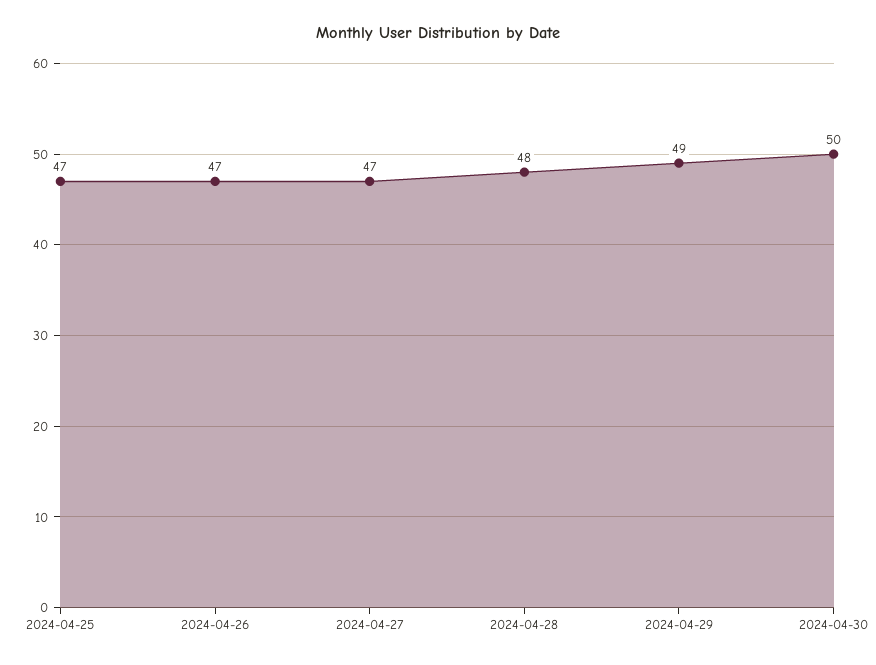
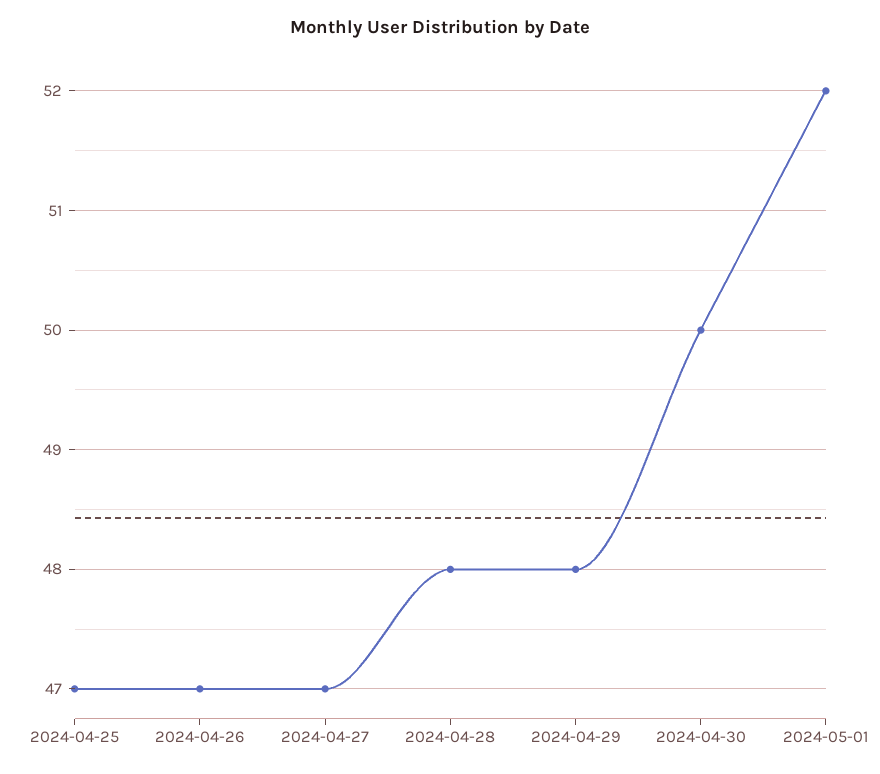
2024-04-29: 49 -> 48
2024-05-01: none -> 52

